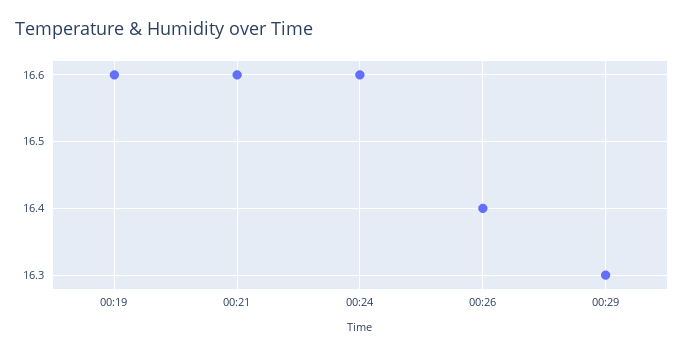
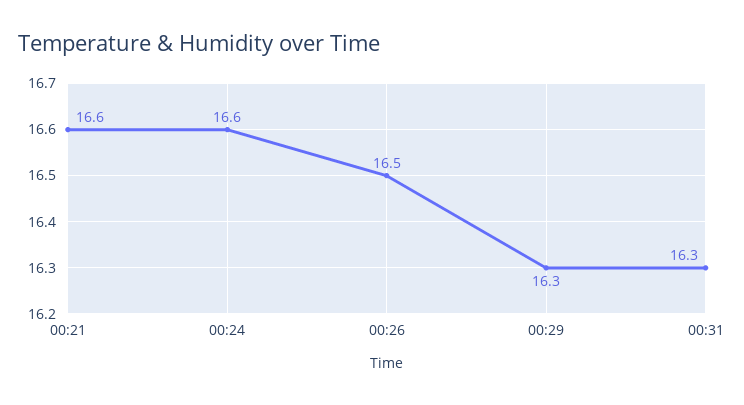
00:19: 16.6 -> none
00:26: 16.4 -> 16.5
00:31: none -> 16.3

